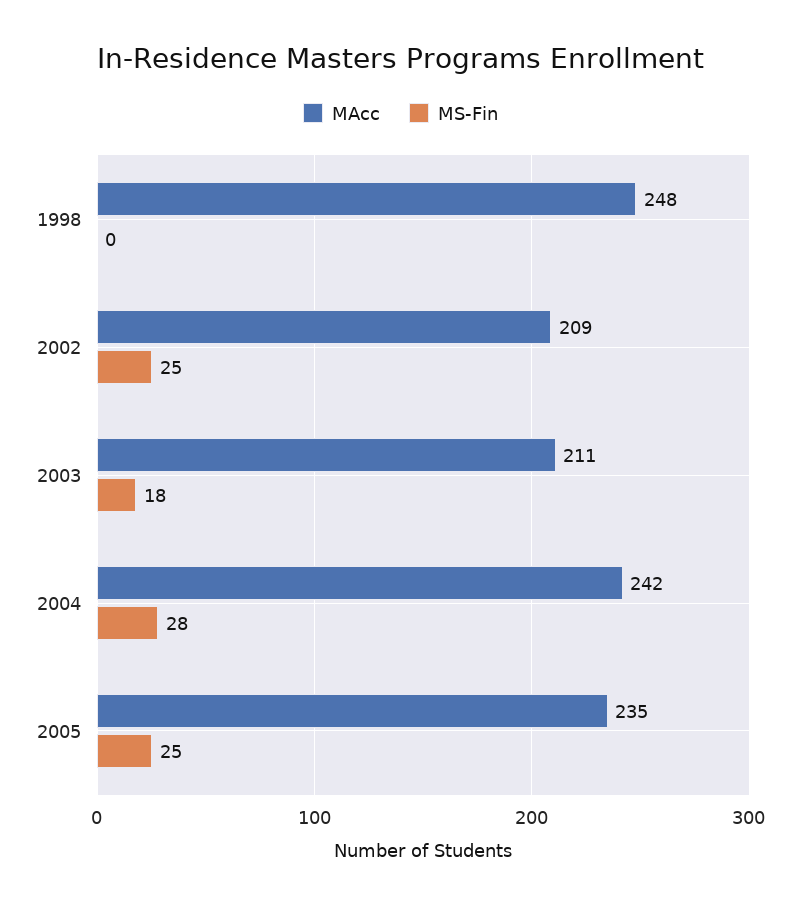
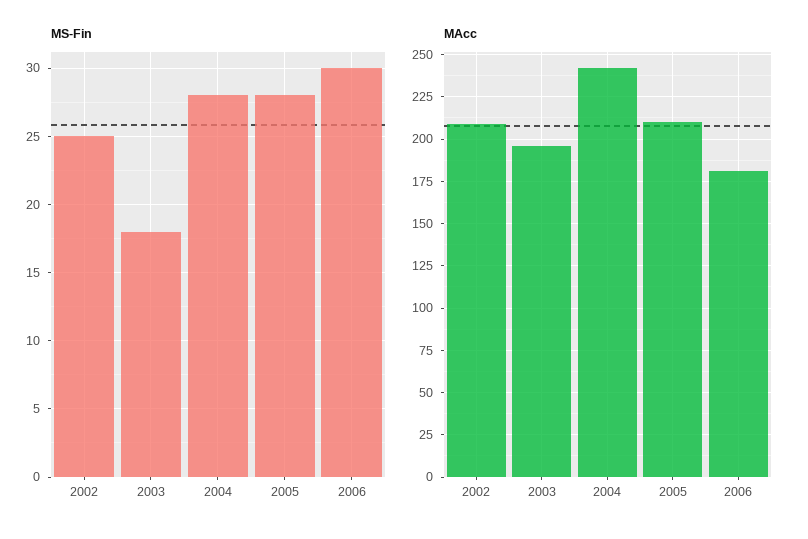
MAcc, 1998: 248 -> none
MS-Fin, 1998: 0 -> none
MAcc, 2003: 211 -> 195
MAcc, 2005: 235 -> 210
MS-Fin, 2005: 25 -> 28
MS-Fin, 2006: none -> 30
MAcc, 2006: none -> 180

